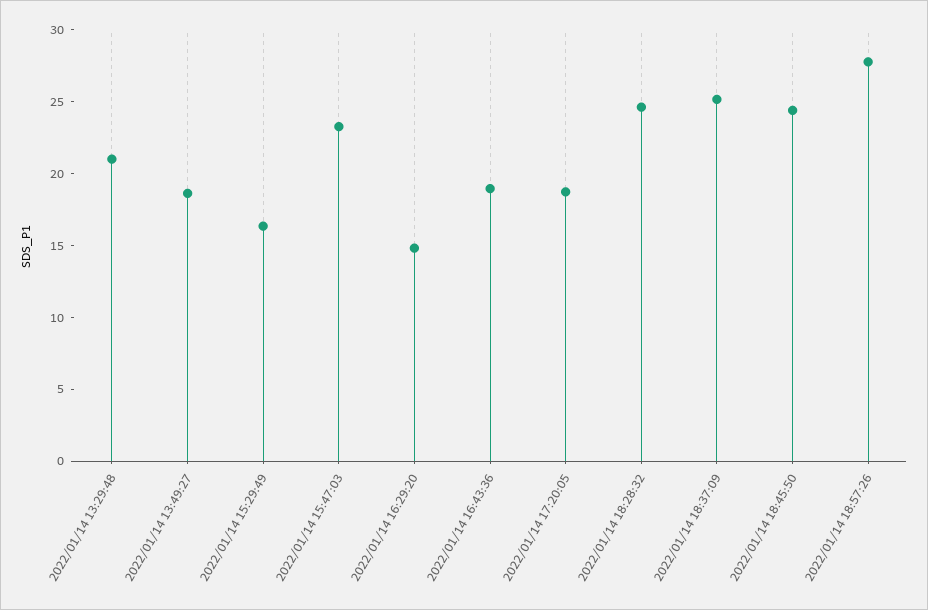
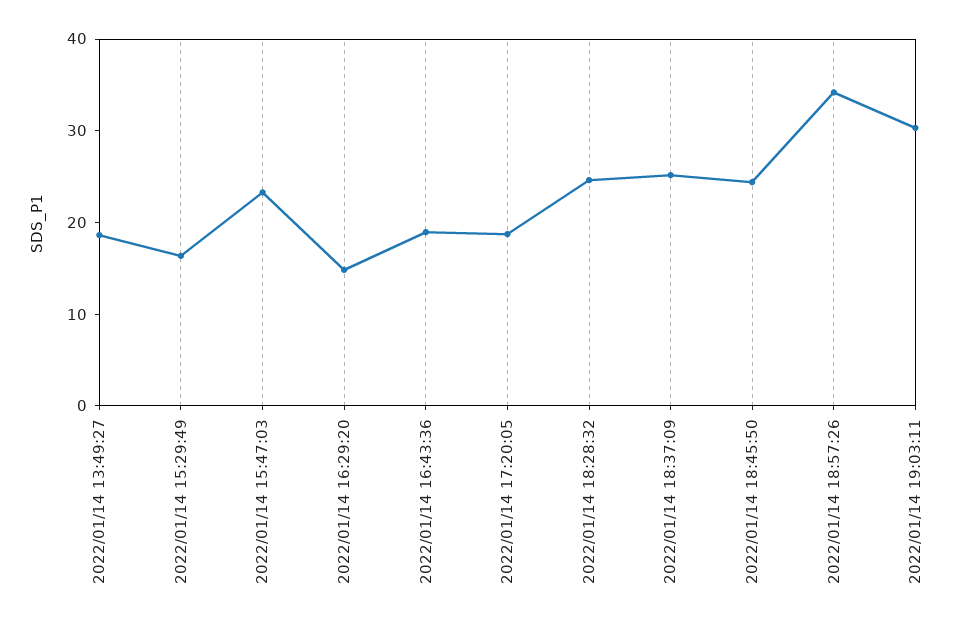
2022/01/14 13:29:48: 21 -> none
2022/01/14 18:57:26: 28 -> 34
2022/01/14 19:03:11: none -> 30

